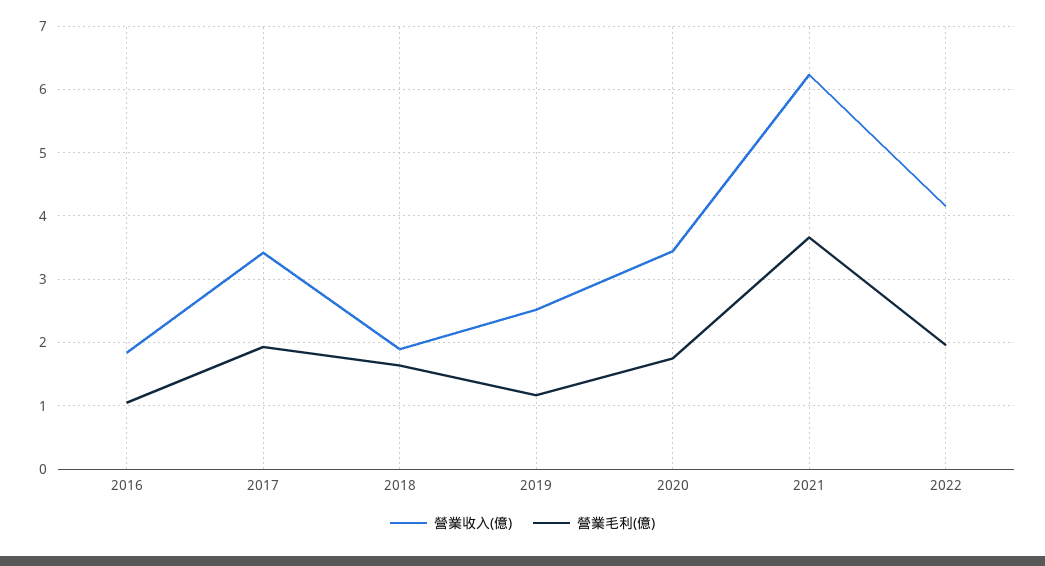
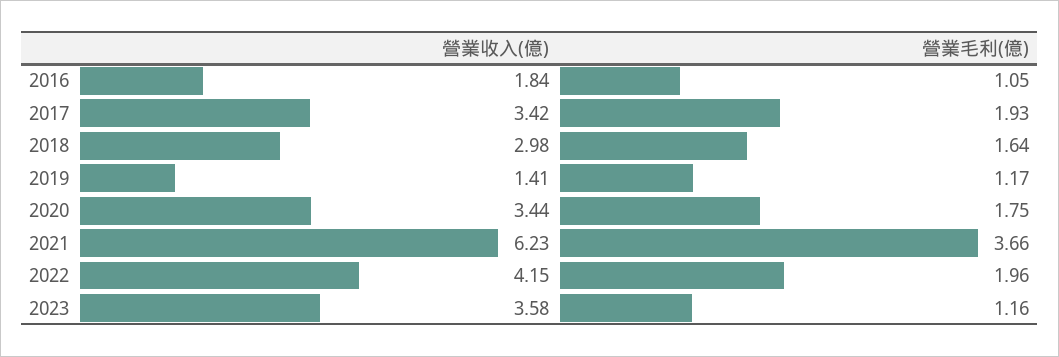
營業收入(億), 2018: 1.9 -> 2.98
營業收入(億), 2019: 2.5 -> 1.41
營業收入(億), 2023: none -> 3.58
營業毛利(億), 2023: none -> 1.16

